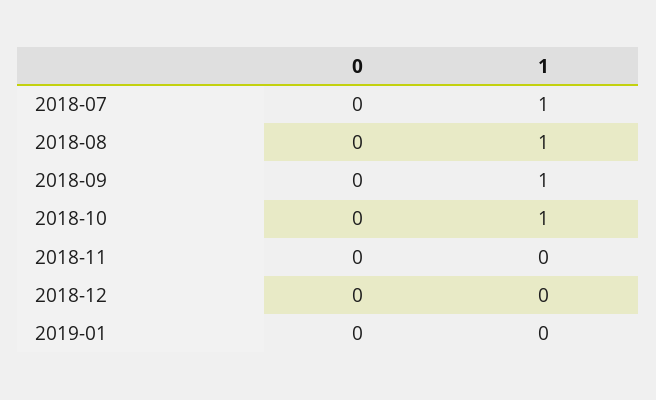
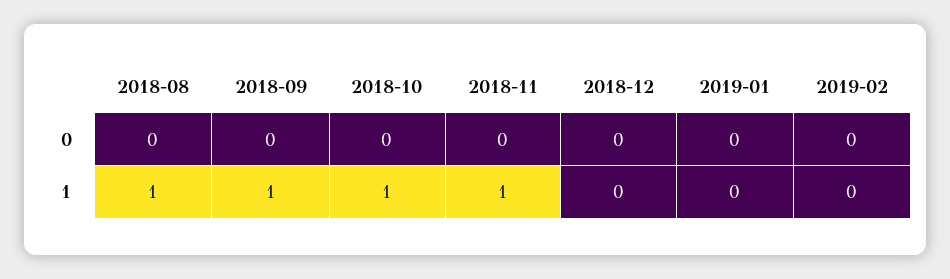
0, 2018-07: 0 -> none
1, 2018-07: 1 -> none
1, 2018-11: 0 -> 1
0, 2019-02: none -> 0
1, 2019-02: none -> 0

